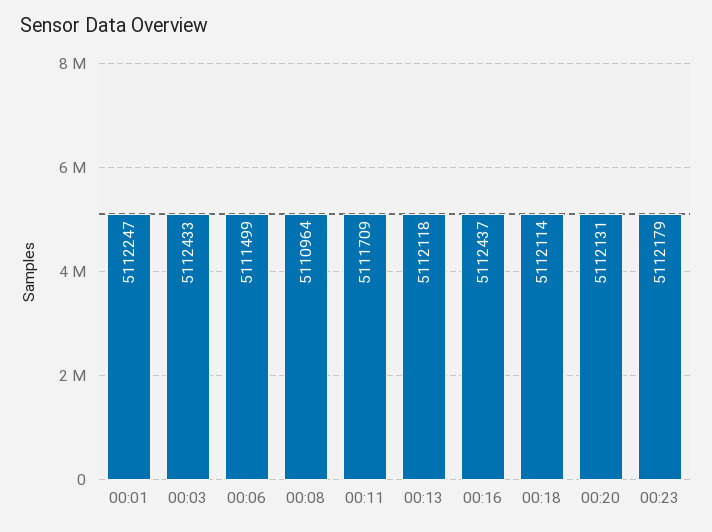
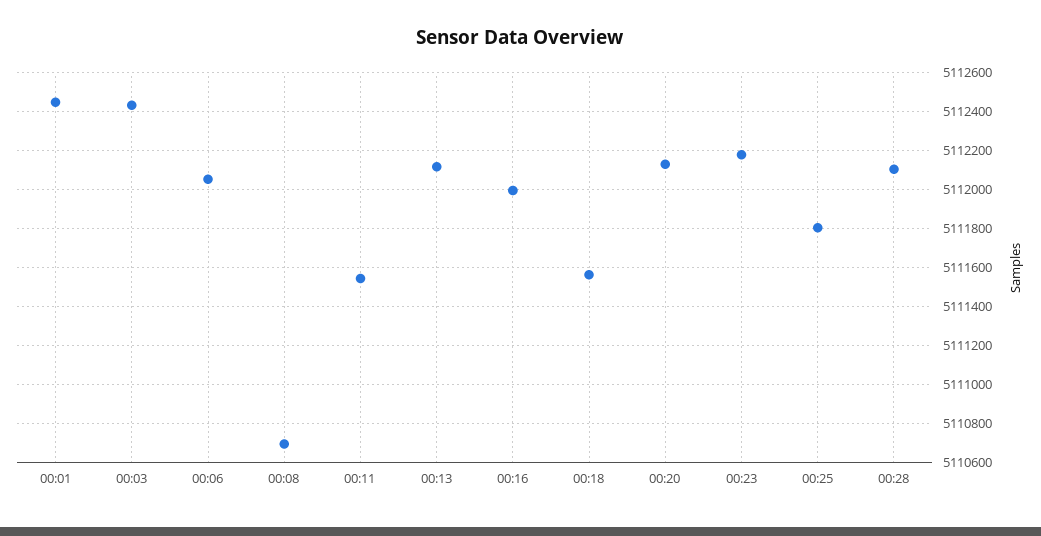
00:01: 5112247 -> 5112450
00:06: 5111499 -> 5112050
00:08: 5110964 -> 5110700
00:11: 5111709 -> 5111550
00:16: 5112437 -> 5112000
00:18: 5112114 -> 5111550
00:25: none -> 5111800
00:28: none -> 5112100

